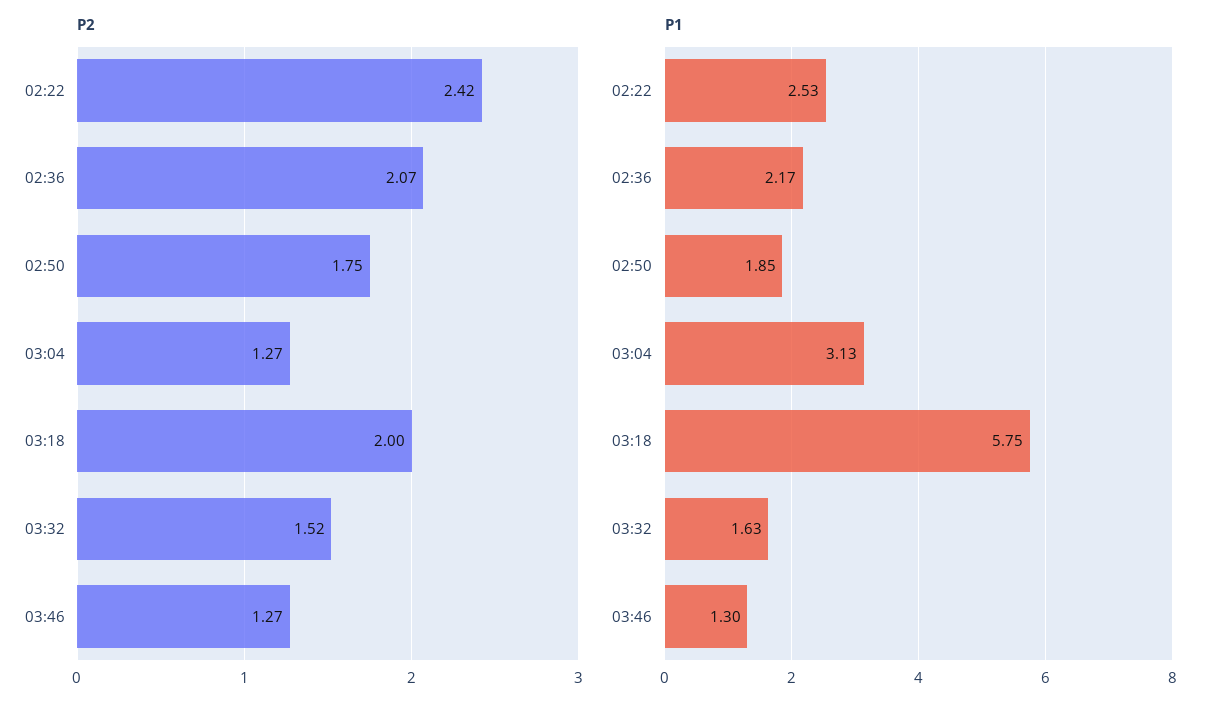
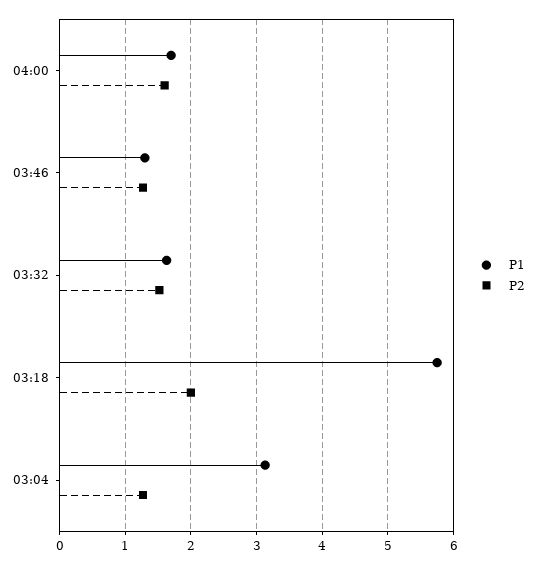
P2, 02:22: 2.42 -> none
P2, 02:36: 2.07 -> none
P2, 02:50: 1.75 -> none
P1, 02:22: 2.53 -> none
P1, 02:36: 2.17 -> none
P1, 02:50: 1.85 -> none
P1, 04:00: none -> 1.7
P2, 04:00: none -> 1.6

